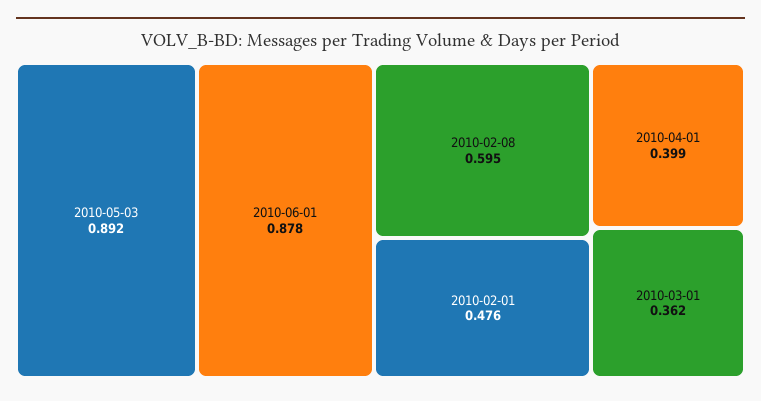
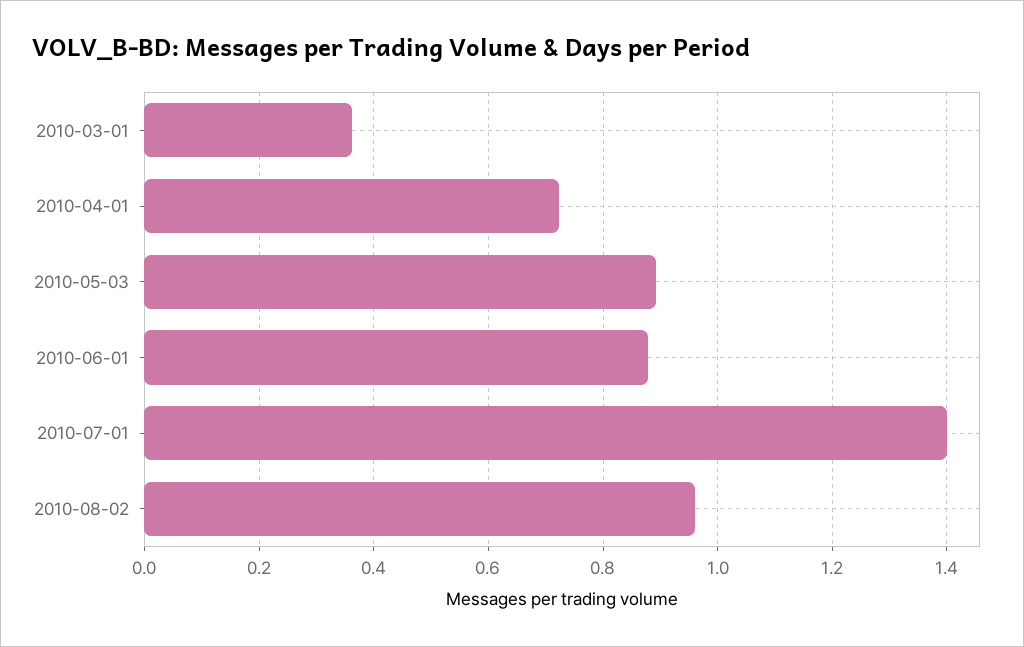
2010-02-08: 0.595 -> none
2010-02-01: 0.476 -> none
2010-04-01: 0.399 -> 0.72
2010-07-01: none -> 1.4
2010-08-02: none -> 0.96

